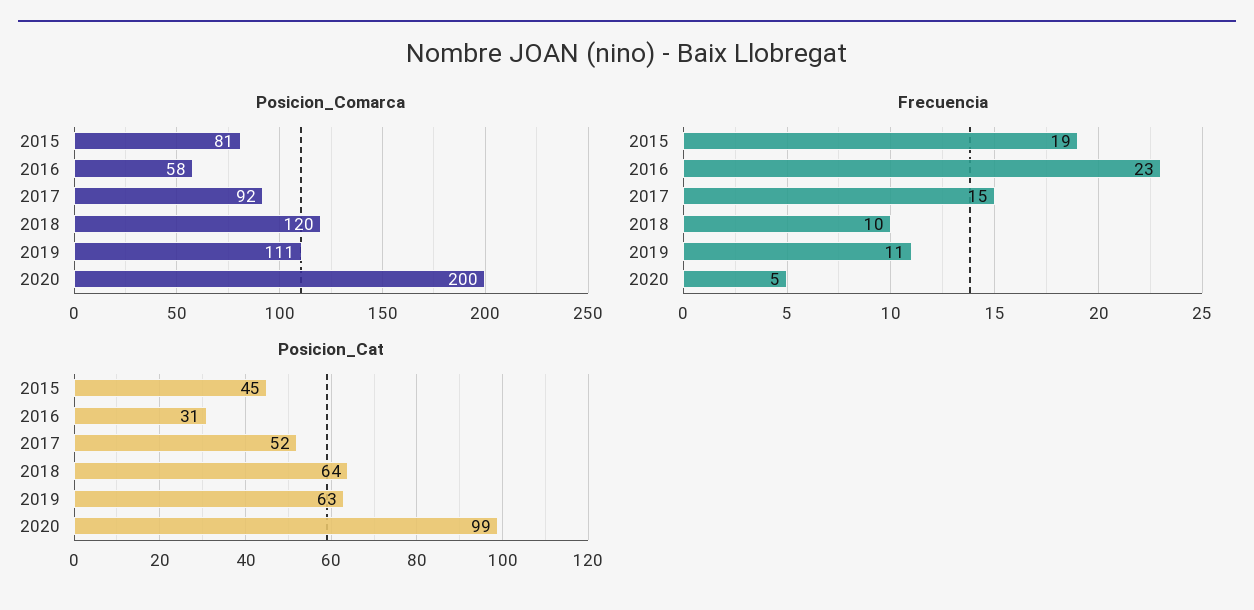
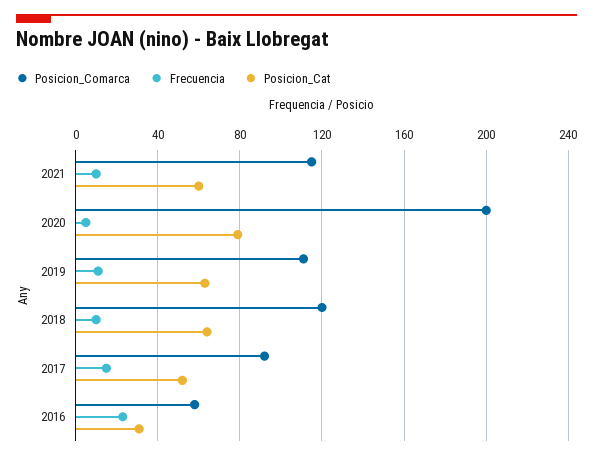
Posicion_Comarca, 2015: 81 -> none
Frecuencia, 2015: 19 -> none
Posicion_Cat, 2015: 45 -> none
Posicion_Cat, 2020: 99 -> 80
Posicion_Comarca, 2021: none -> 115
Frecuencia, 2021: none -> 10
Posicion_Cat, 2021: none -> 60

